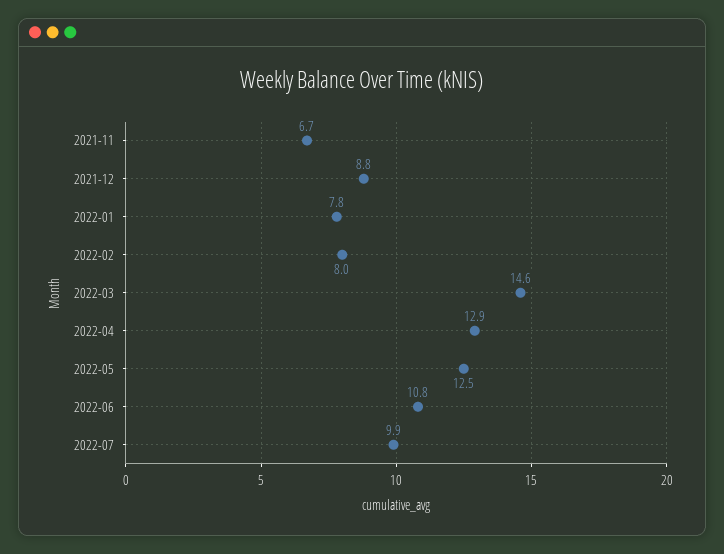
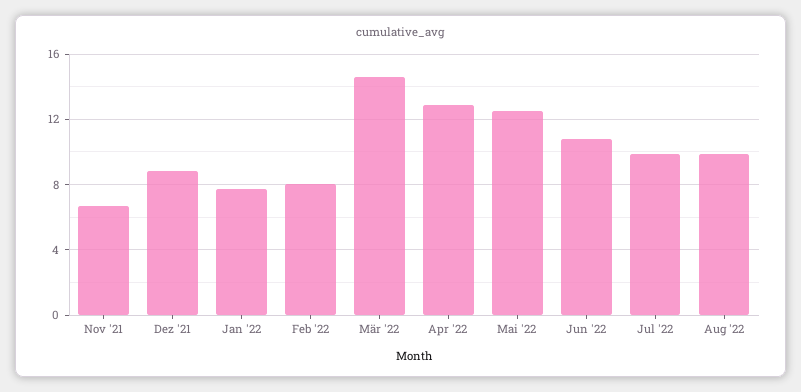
Aug '22: none -> 10

